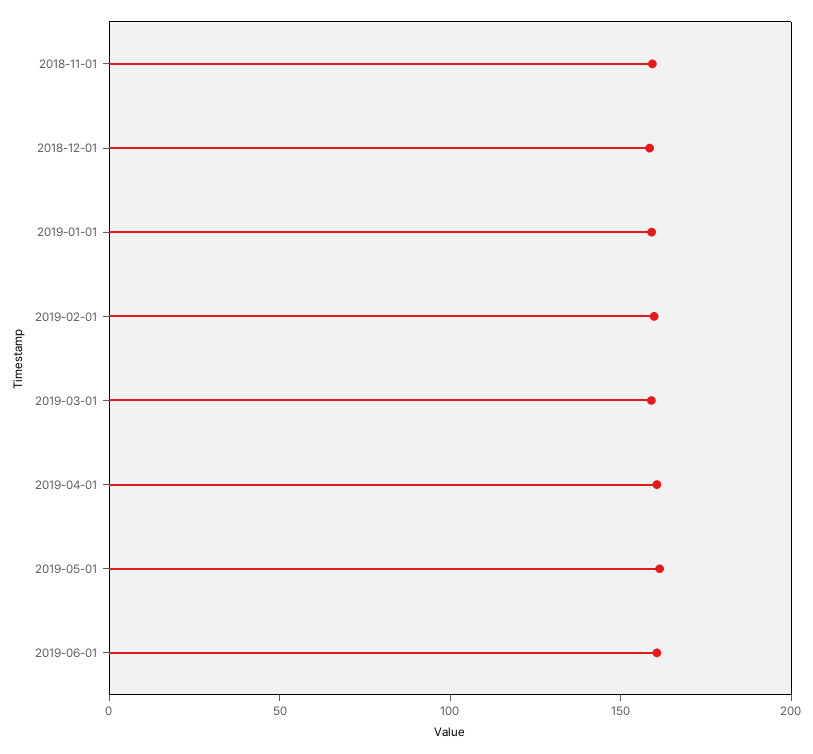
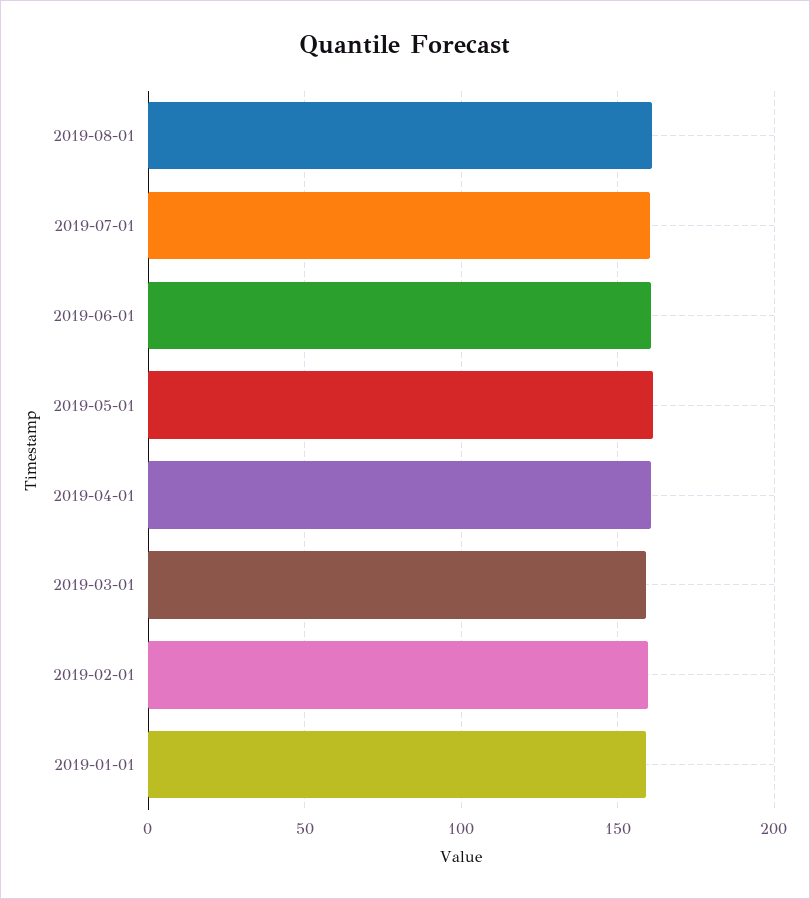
2018-11-01: 160 -> none
2018-12-01: 160 -> none
2019-08-01: none -> 160
2019-07-01: none -> 160

